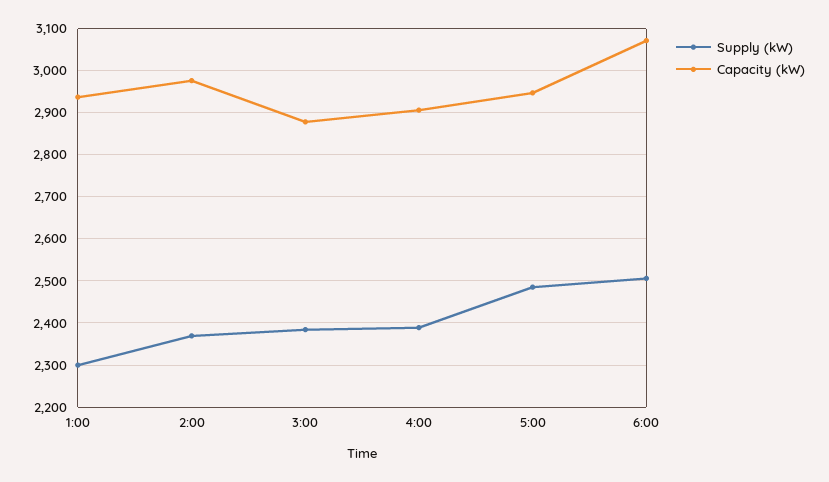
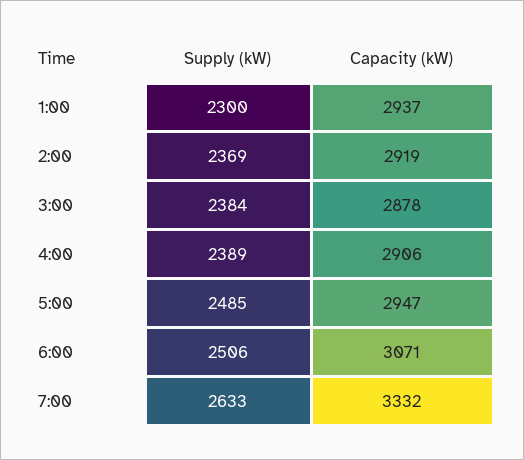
Capacity (kW), 2:00: 2980 -> 2919
Supply (kW), 7:00: none -> 2633
Capacity (kW), 7:00: none -> 3332

